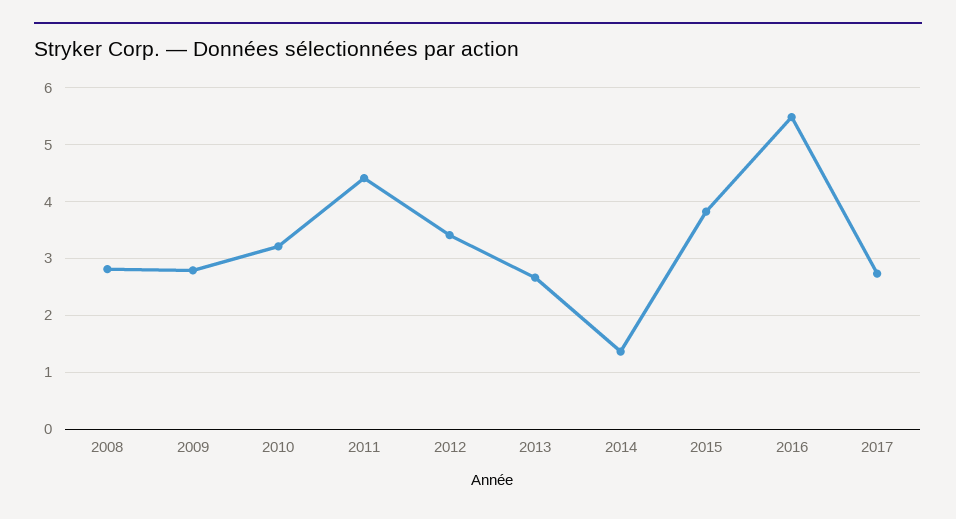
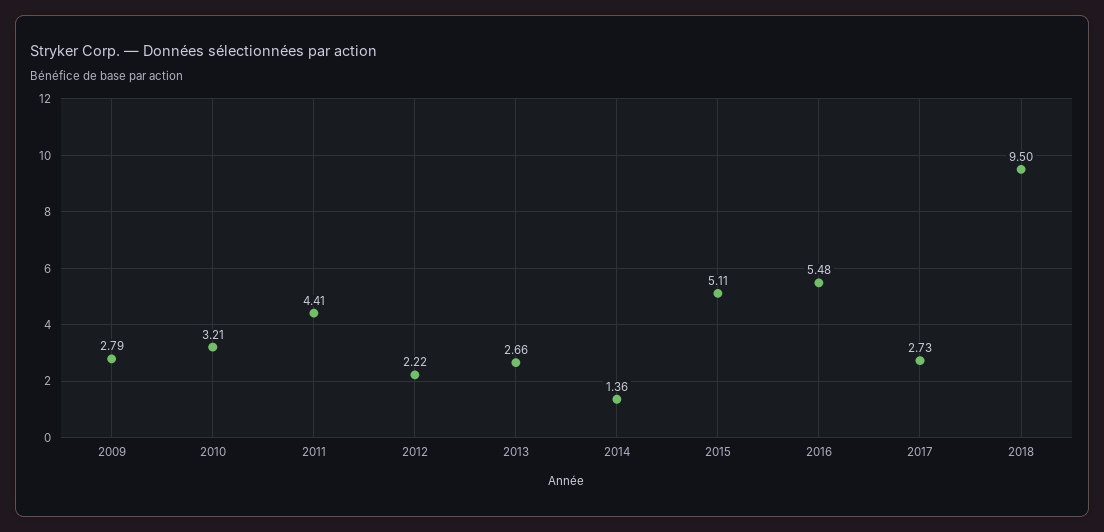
2008: 2.8 -> none
2012: 3.4 -> 2.22
2015: 3.8 -> 5.11
2018: none -> 9.5

